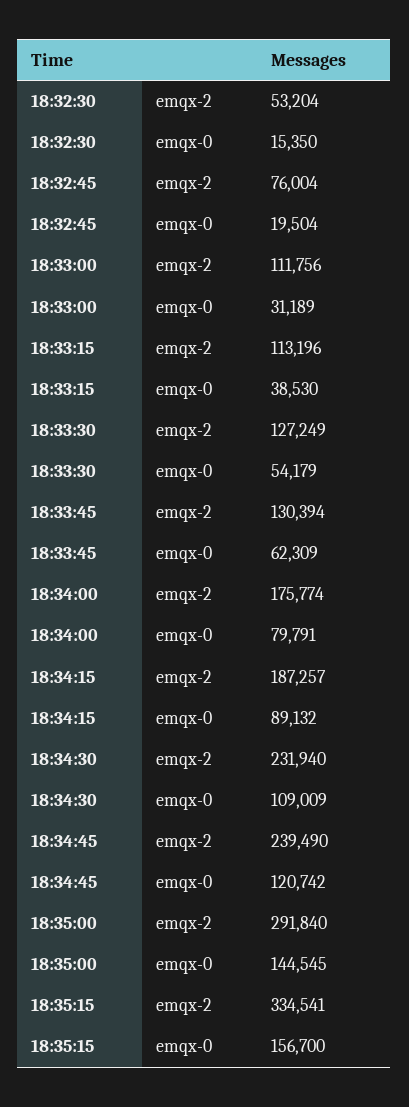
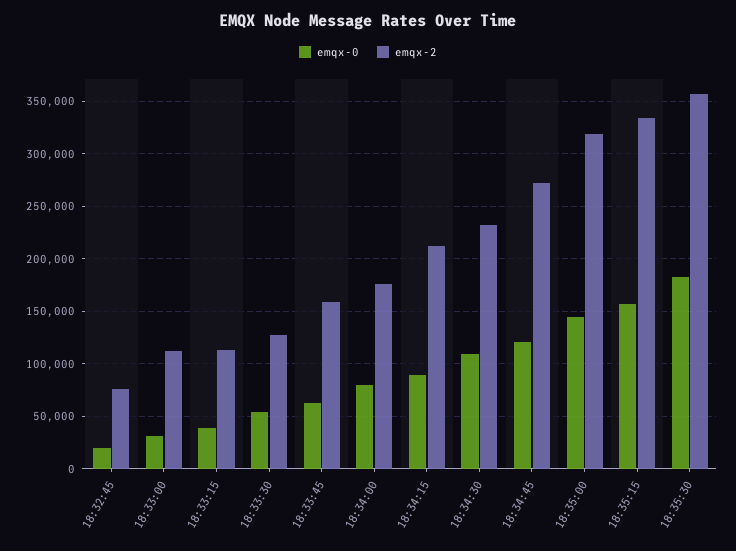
emqx-2, 18:32:30: 53204 -> none
emqx-0, 18:32:30: 15350 -> none
emqx-2, 18:33:45: 130394 -> 160000
emqx-2, 18:34:15: 187257 -> 210000
emqx-2, 18:34:45: 239490 -> 270000
emqx-2, 18:35:00: 291840 -> 320000
emqx-0, 18:35:30: none -> 180000
emqx-2, 18:35:30: none -> 360000

